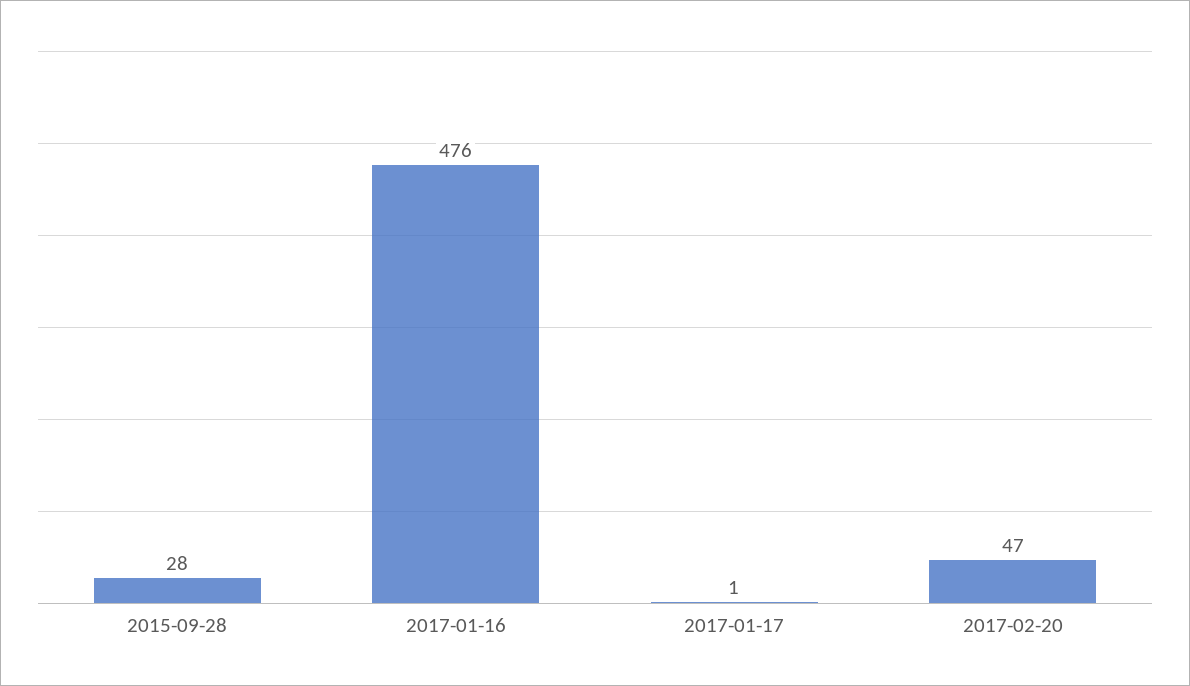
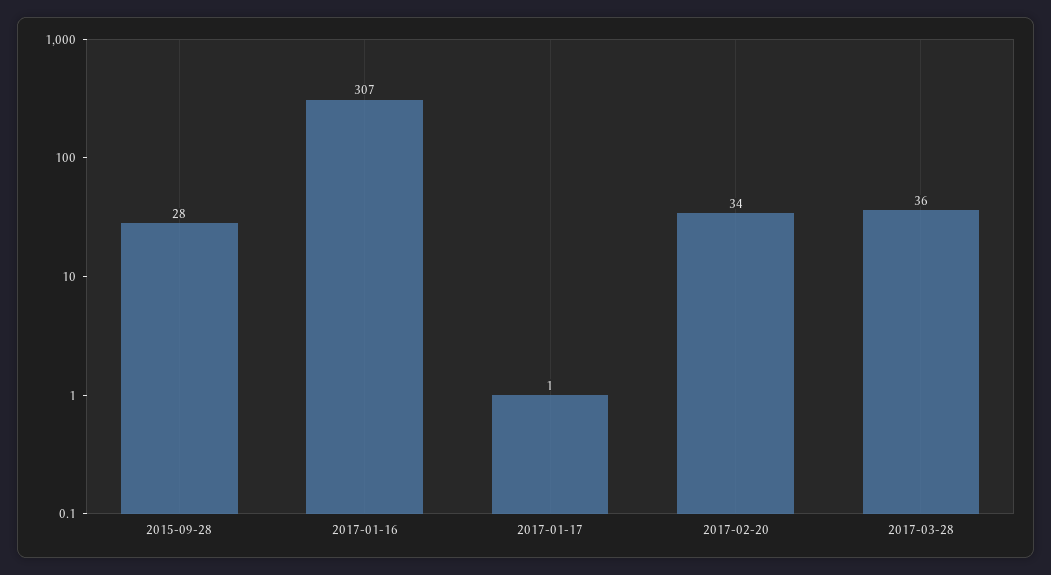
2017-01-16: 476 -> 307
2017-02-20: 47 -> 34
2017-03-28: none -> 36

